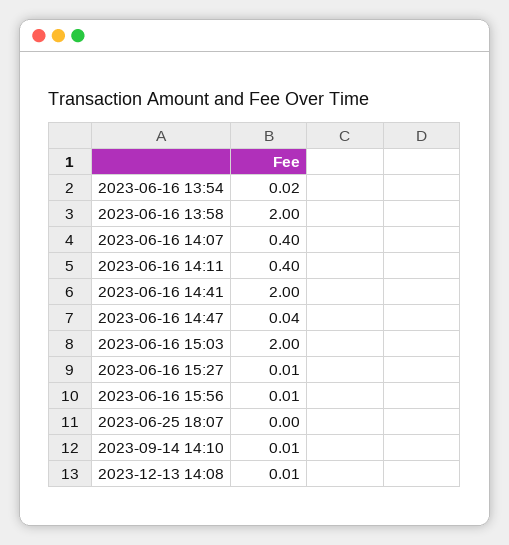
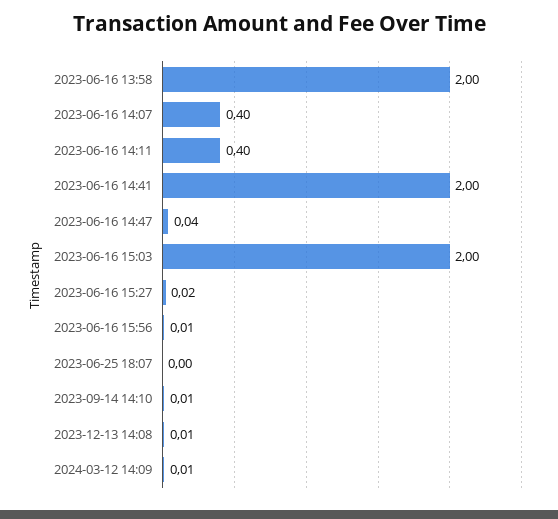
2023-06-16 13:54: 0.02 -> none
2023-06-16 15:27: 0.01 -> 0.02
2024-03-12 14:09: none -> 0.01

